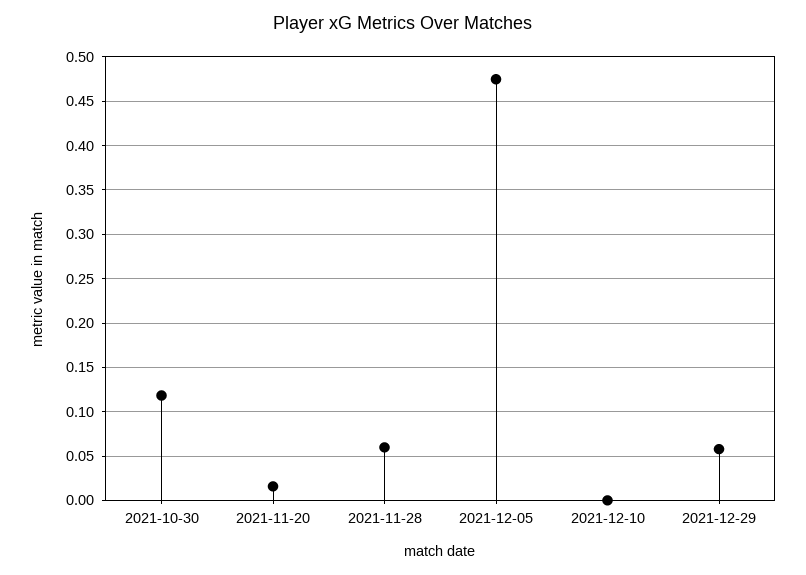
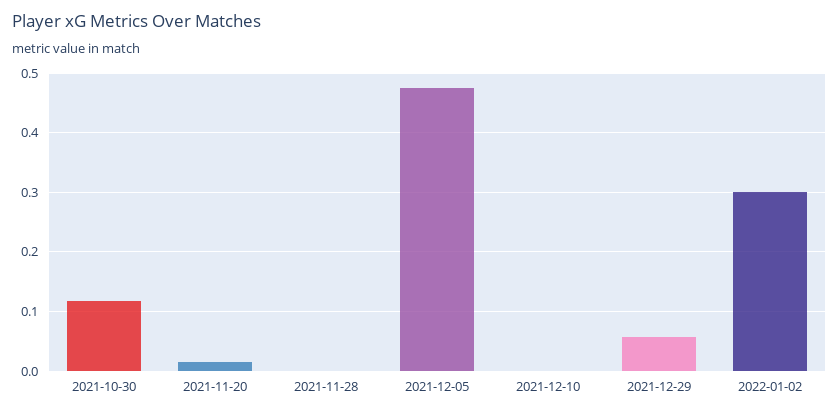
2021-11-28: 0.06 -> 0
2022-01-02: none -> 0.3

